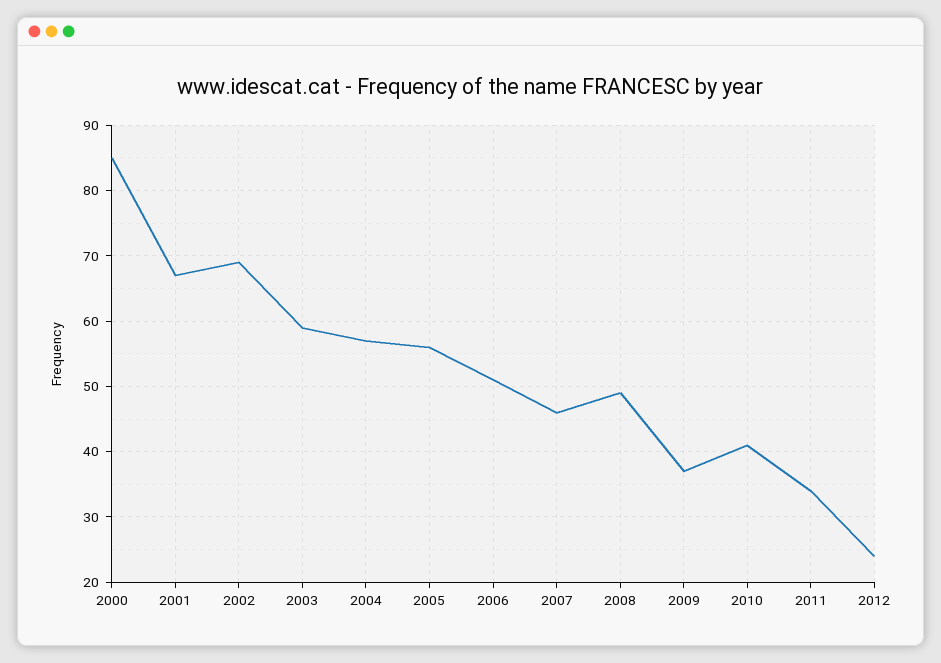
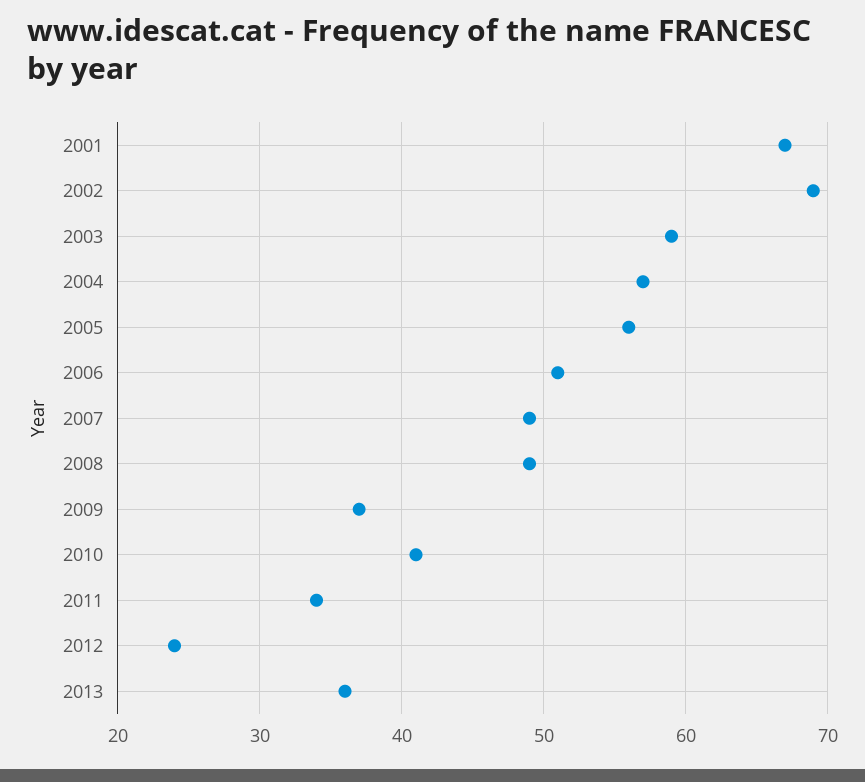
2000: 85 -> none
2007: 46 -> 49
2013: none -> 36

